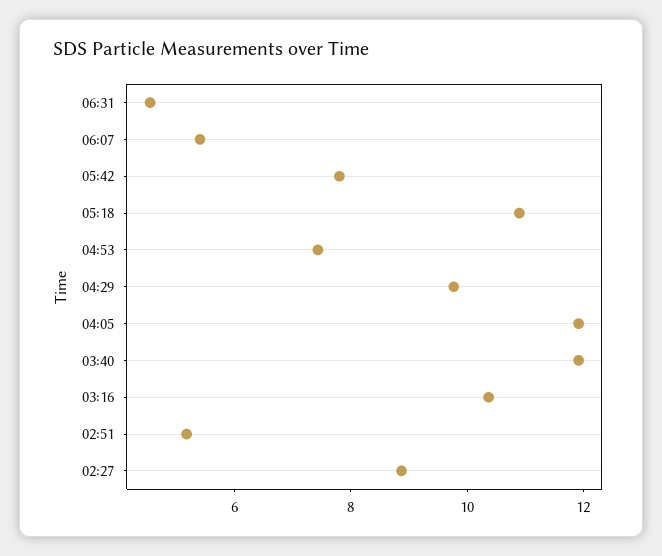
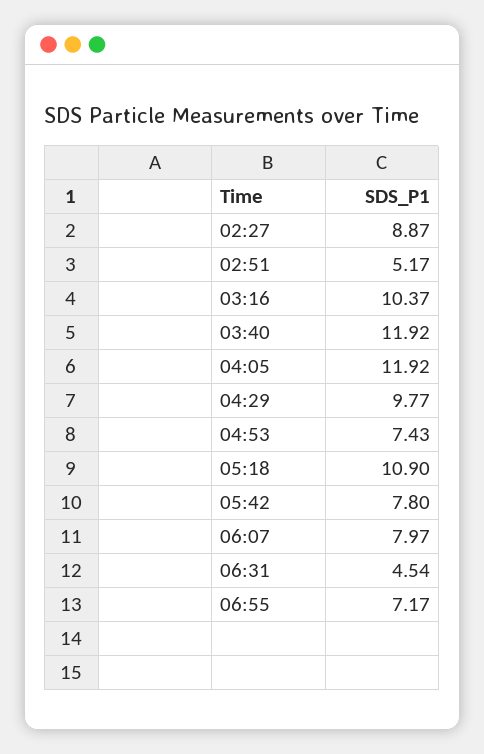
06:07: 5.5 -> 7.97
06:55: none -> 7.17

